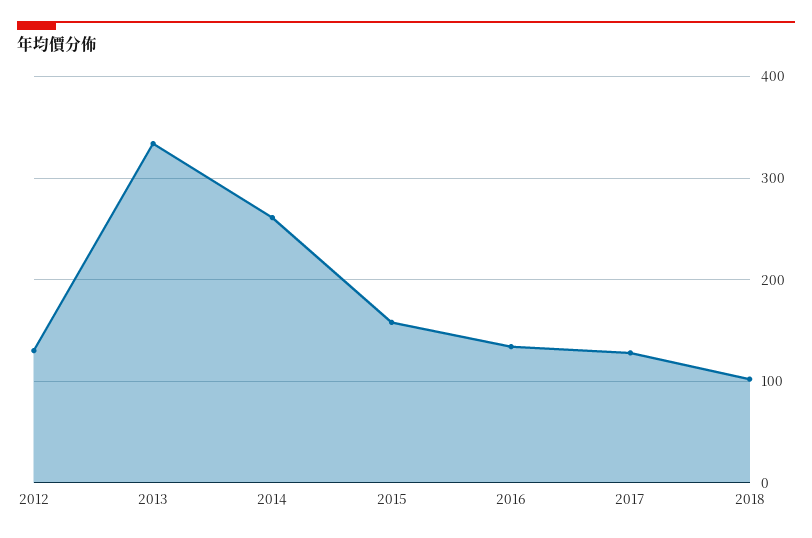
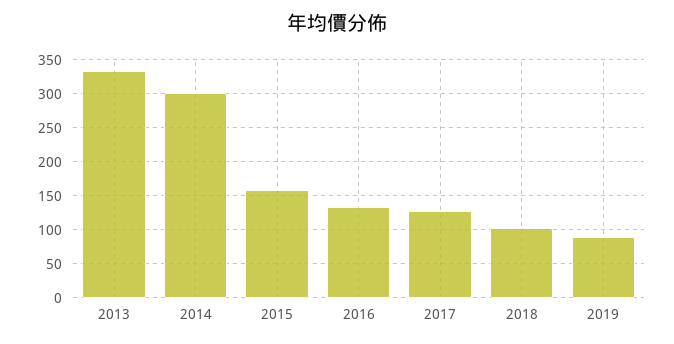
2012: 130 -> none
2014: 260 -> 300
2019: none -> 90

